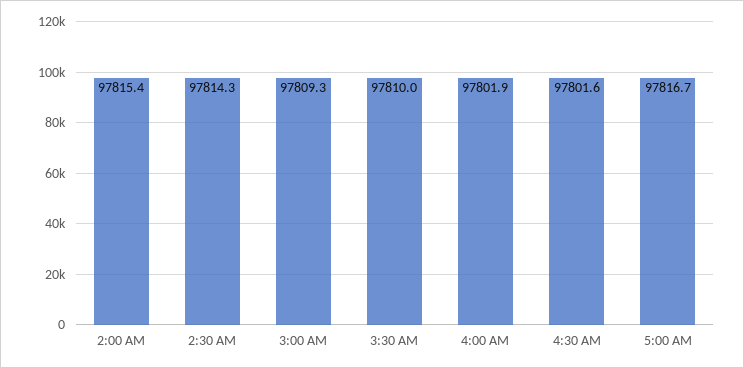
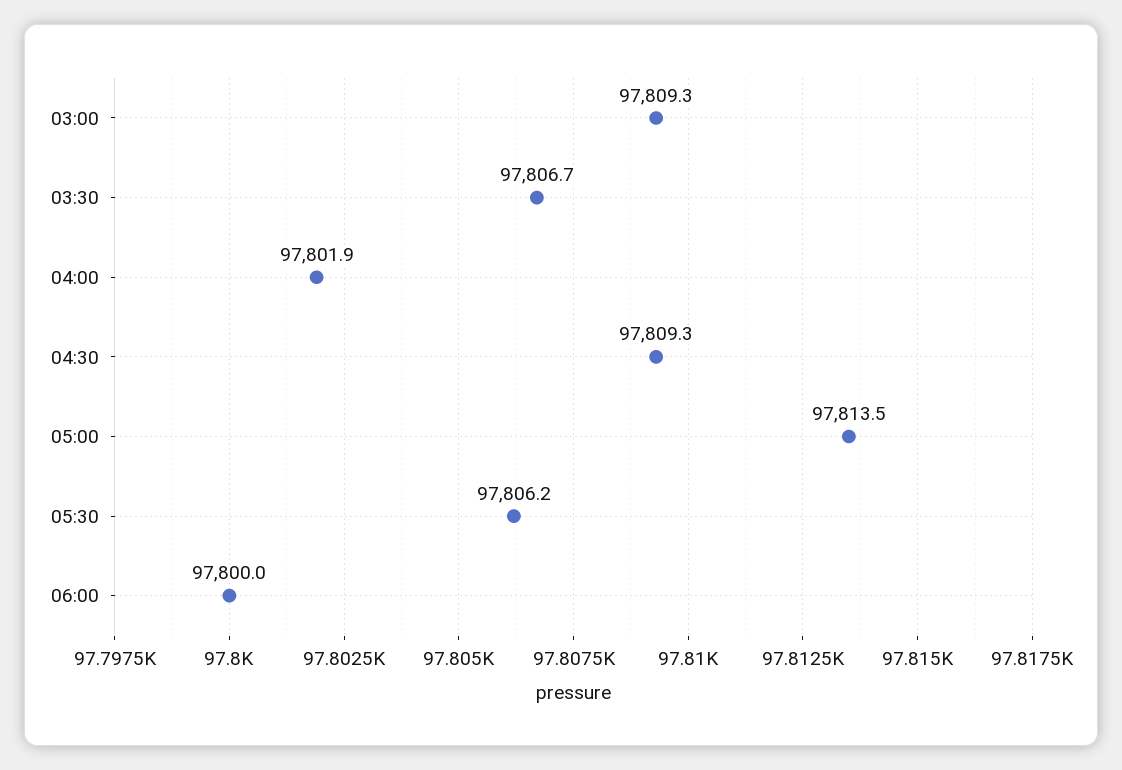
2:00 AM: 97815.4 -> none
2:30 AM: 97814.3 -> none
3:30 AM: 97810 -> 97806.7
4:30 AM: 97801.6 -> 97809.3
5:00 AM: 97816.7 -> 97813.5
05:30: none -> 97806.2
06:00: none -> 97800

